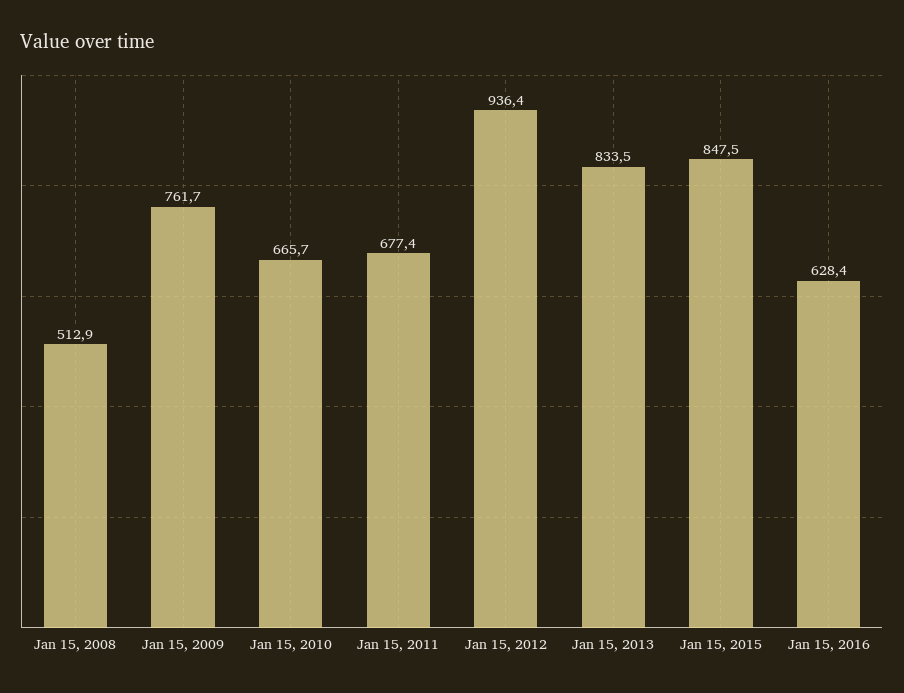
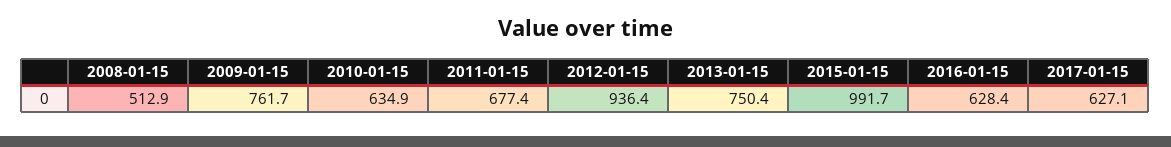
Jan 15, 2010: 665.7 -> 634.9
Jan 15, 2013: 833.5 -> 750.4
Jan 15, 2015: 847.5 -> 991.7
2017-01-15: none -> 627.1

